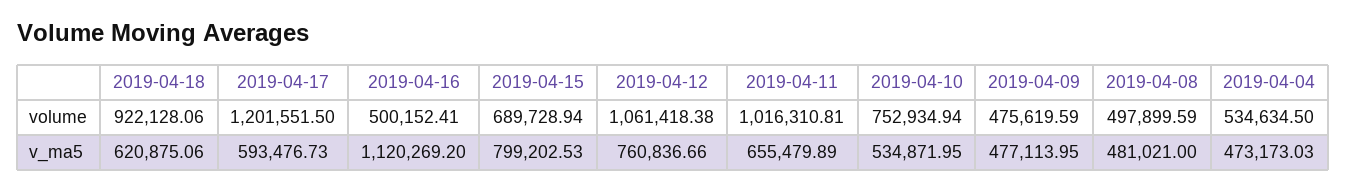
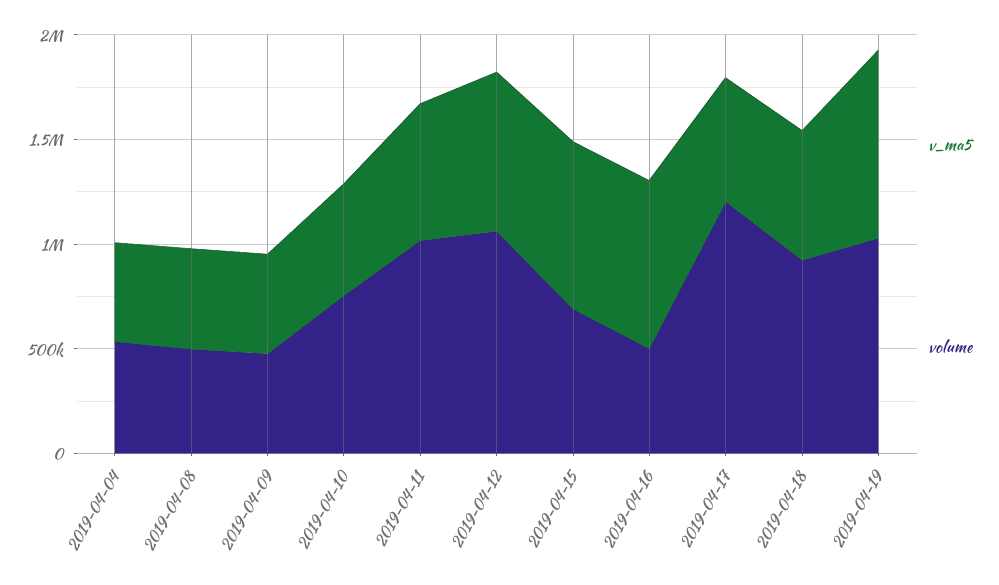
v_ma5, 2019-04-16: 1120269.2 -> 800000
v_ma5, 2019-04-19: none -> 900000
volume, 2019-04-19: none -> 1000000

